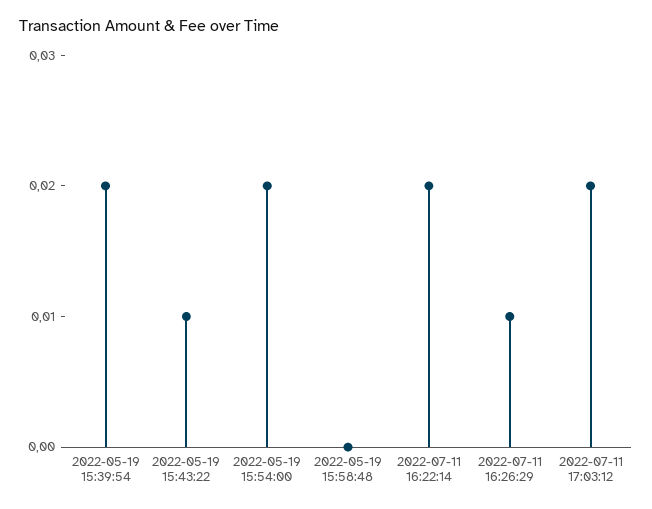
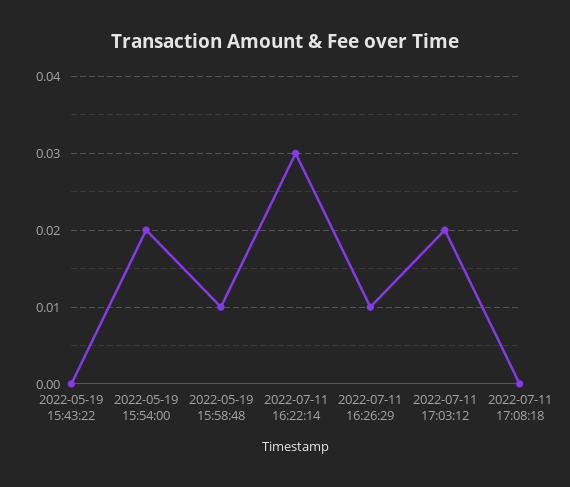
2022-05-19 15:39:54: 0.02 -> none
2022-05-19 15:43:22: 0.01 -> 0
2022-05-19 15:58:48: 0 -> 0.01
2022-07-11 16:22:14: 0.02 -> 0.03
2022-07-11 17:08:18: none -> 0

